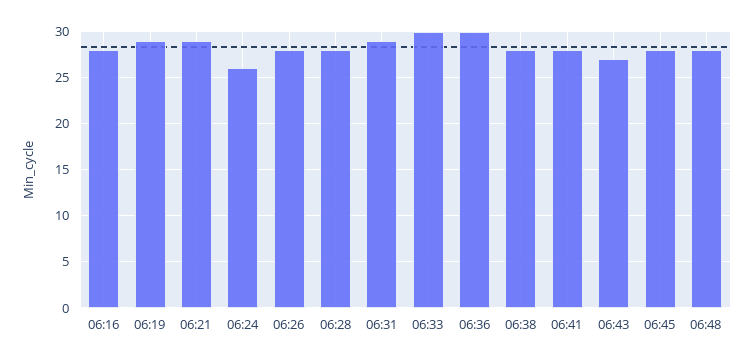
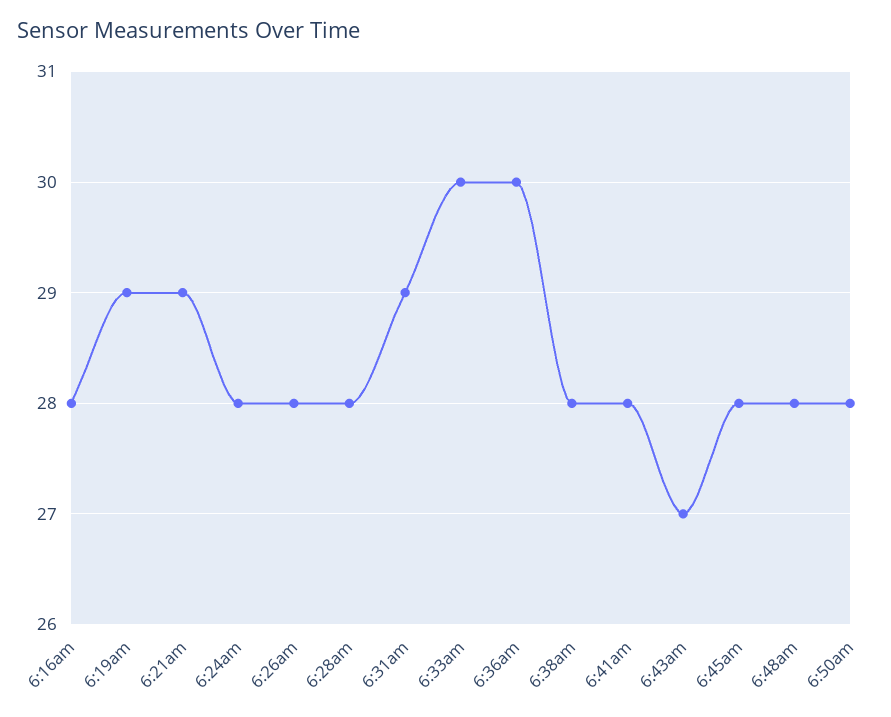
06:24: 26 -> 28
6:50am: none -> 28

